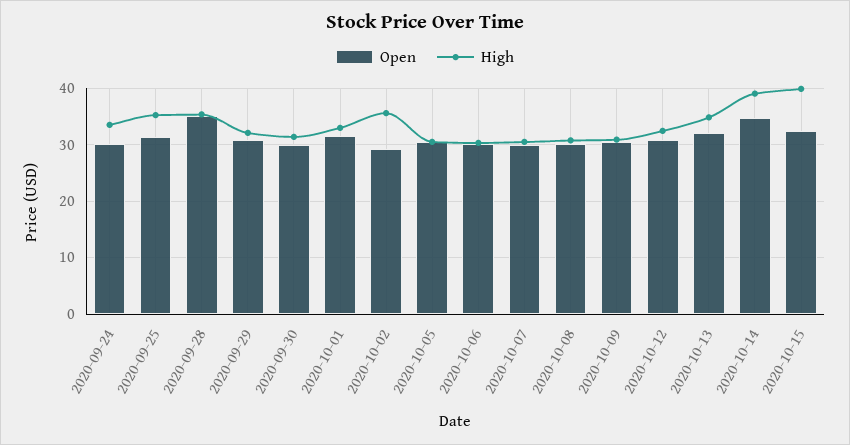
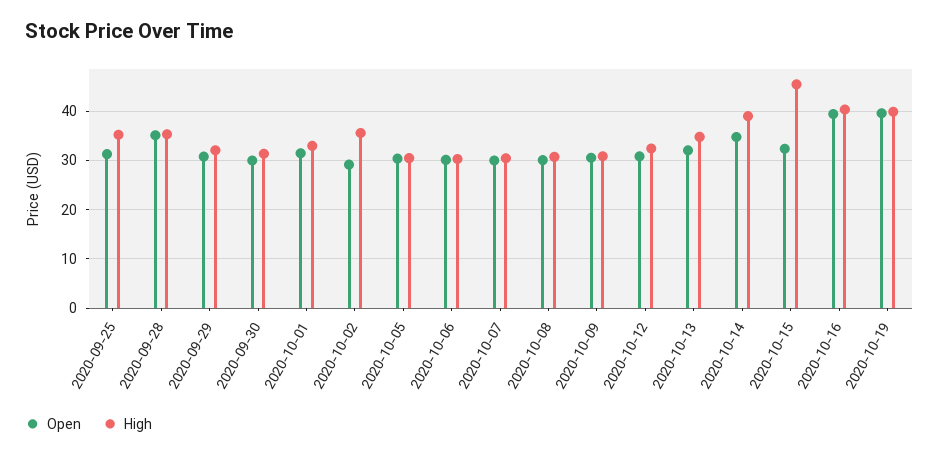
Open, 2020-09-24: 30 -> none
High, 2020-09-24: 34 -> none
High, 2020-10-15: 40 -> 46
Open, 2020-10-16: none -> 40
High, 2020-10-16: none -> 40
Open, 2020-10-19: none -> 40
High, 2020-10-19: none -> 40

